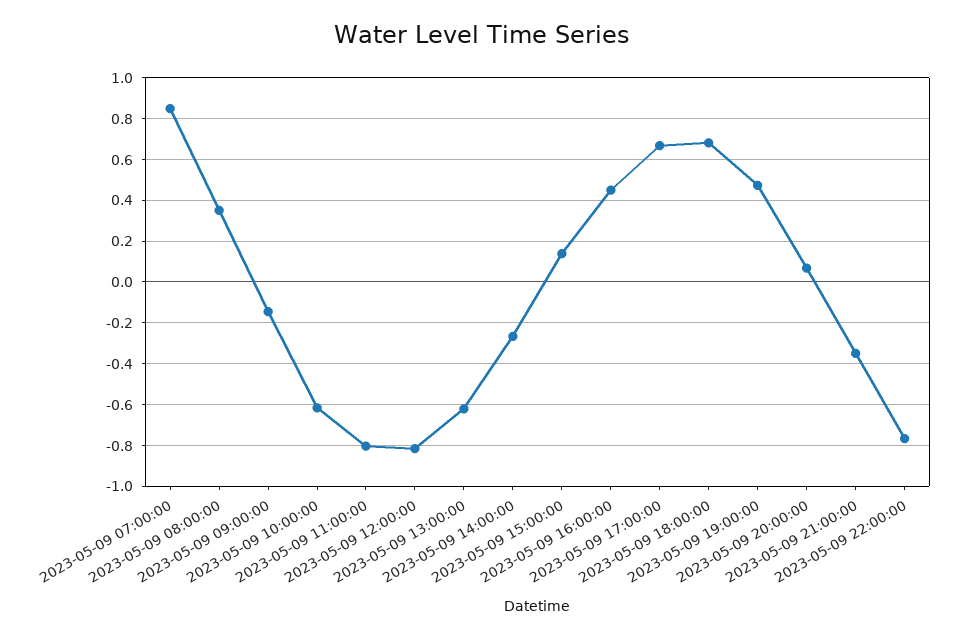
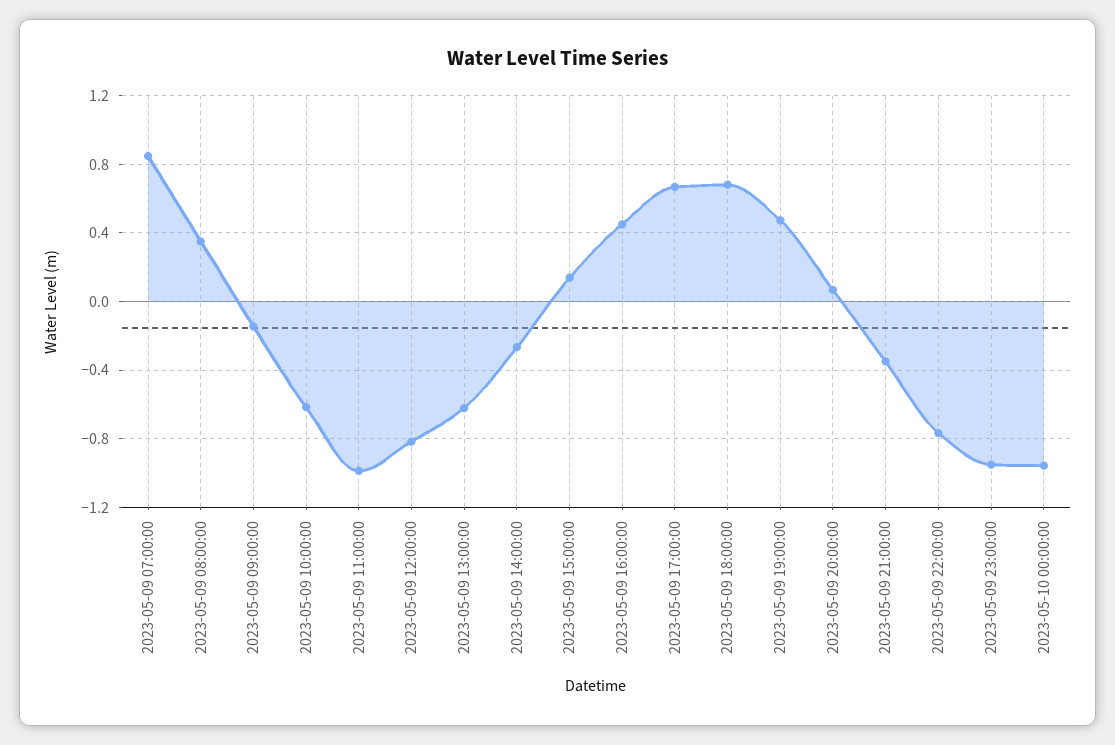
2023-05-09 11:00:00: -0.8 -> -1
2023-05-09 23:00:00: none -> -0.95
2023-05-10 00:00:00: none -> -0.95

